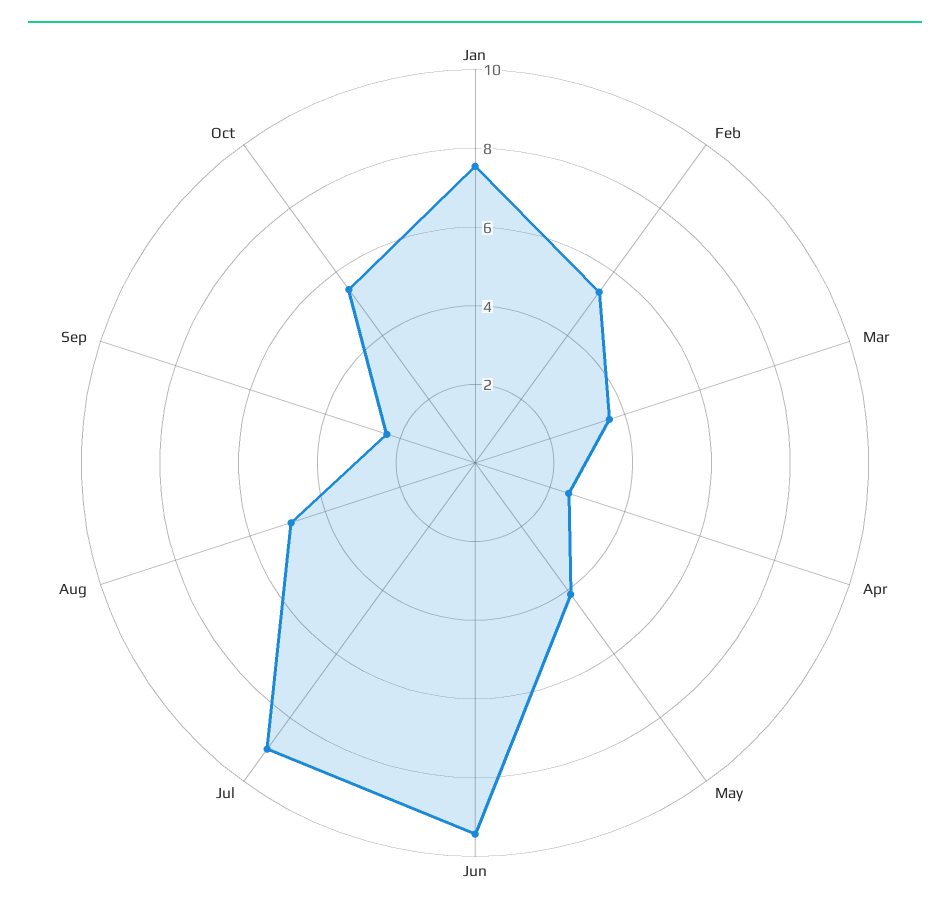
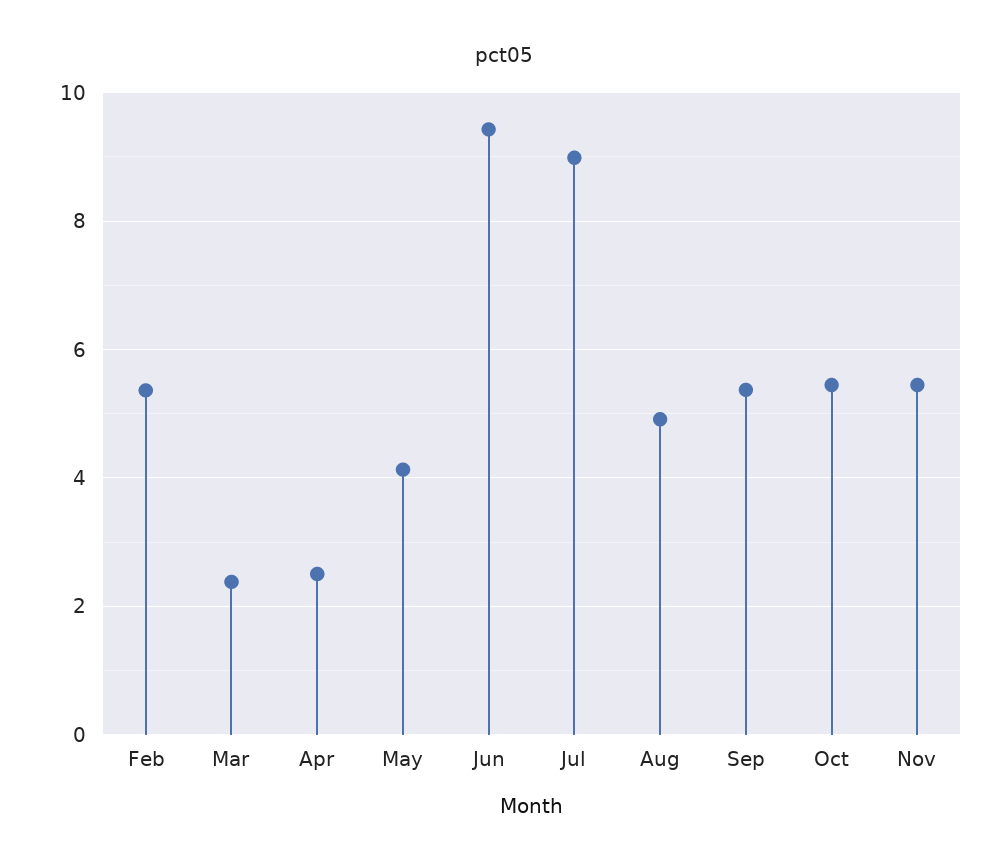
Jan: 7.5 -> none
Mar: 3.5 -> 2.4
Sep: 2.5 -> 5.4
Nov: none -> 5.4

